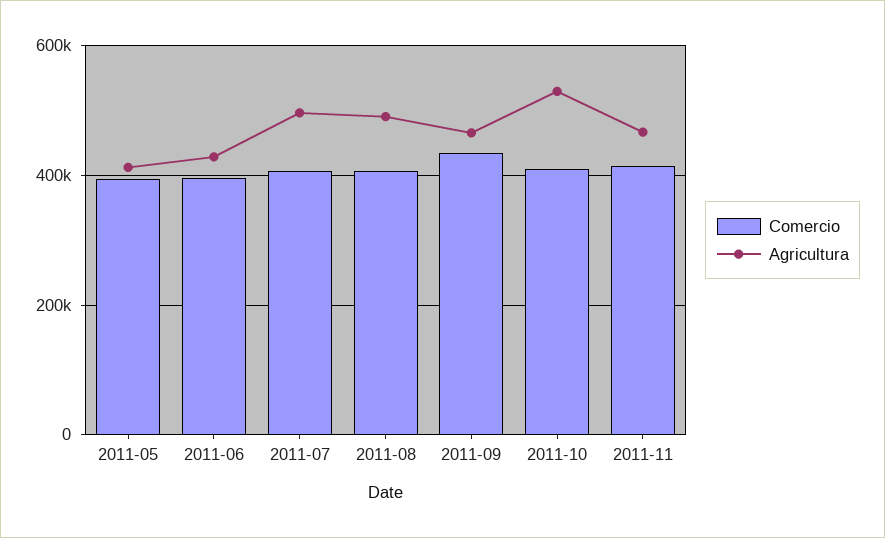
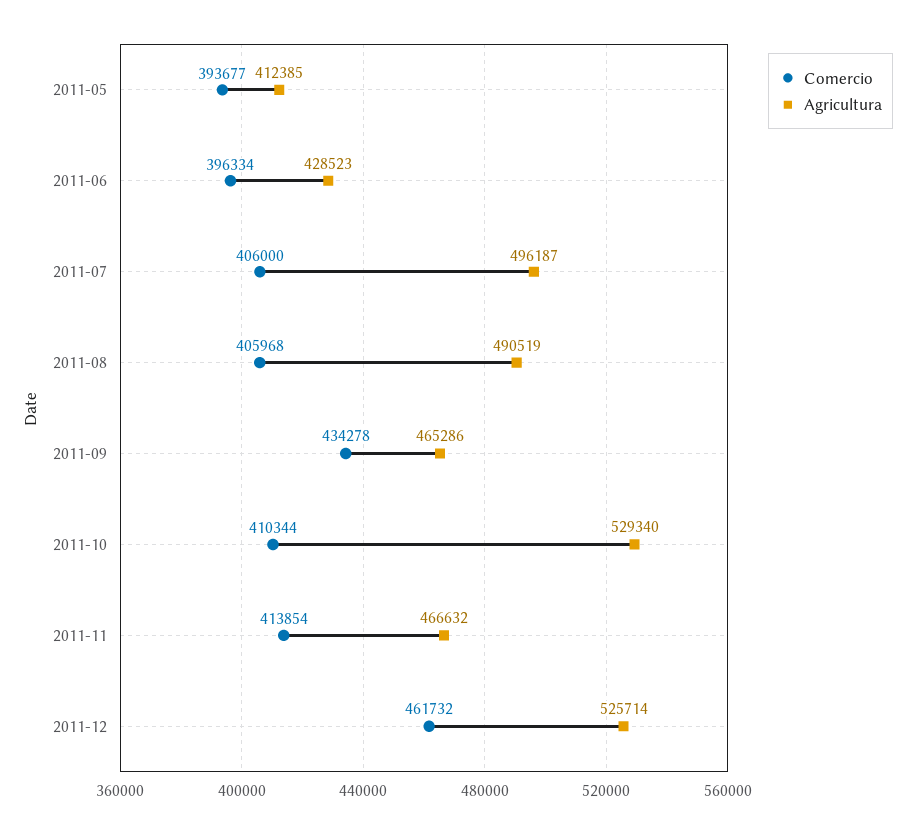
Comercio, 2011-12: none -> 461732
Agricultura, 2011-12: none -> 525714

